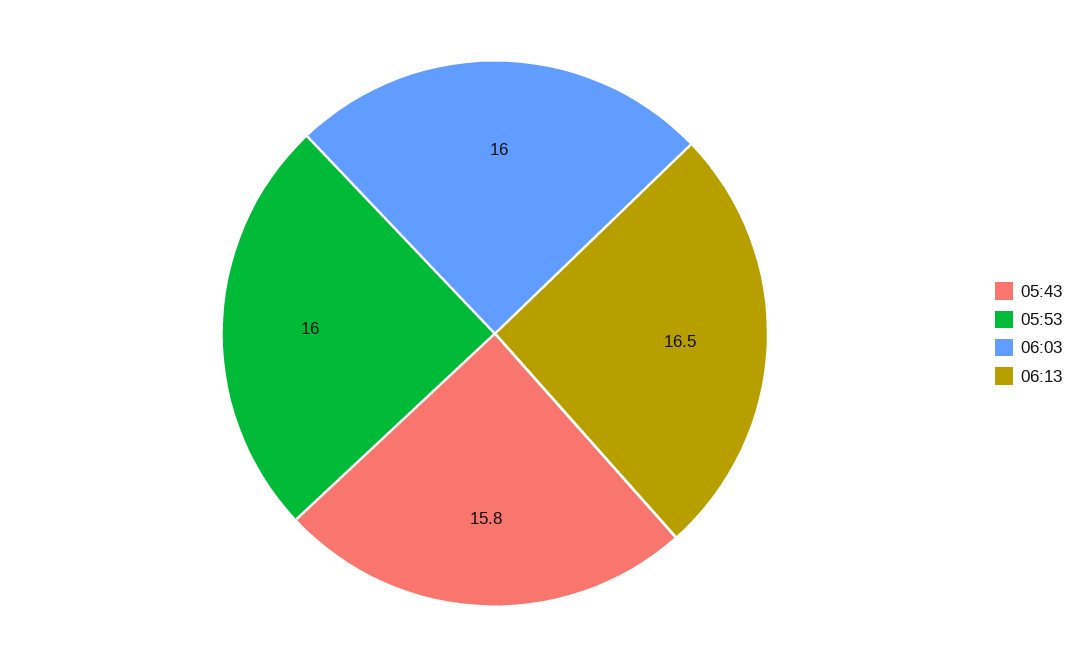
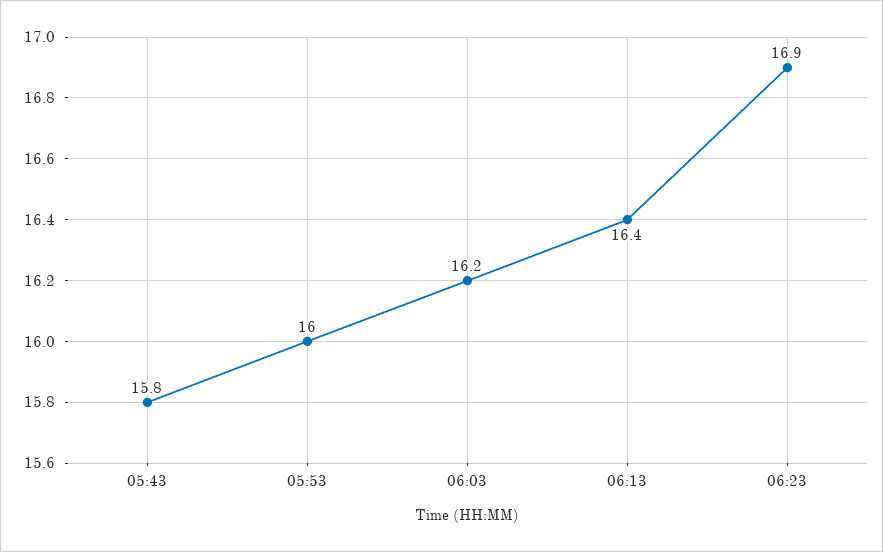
06:03: 16 -> 16.2
06:13: 16.5 -> 16.4
06:23: none -> 16.9

